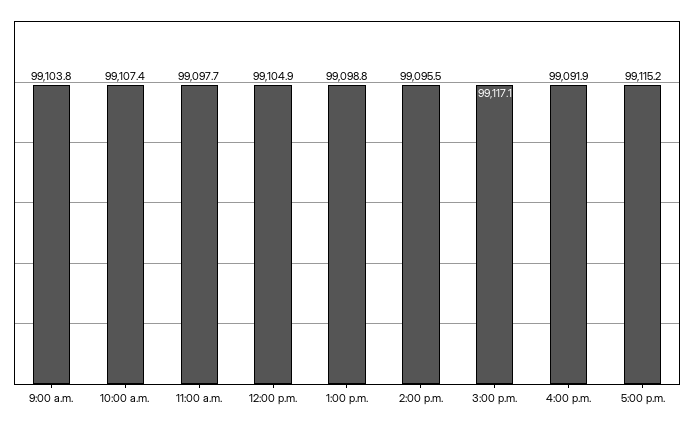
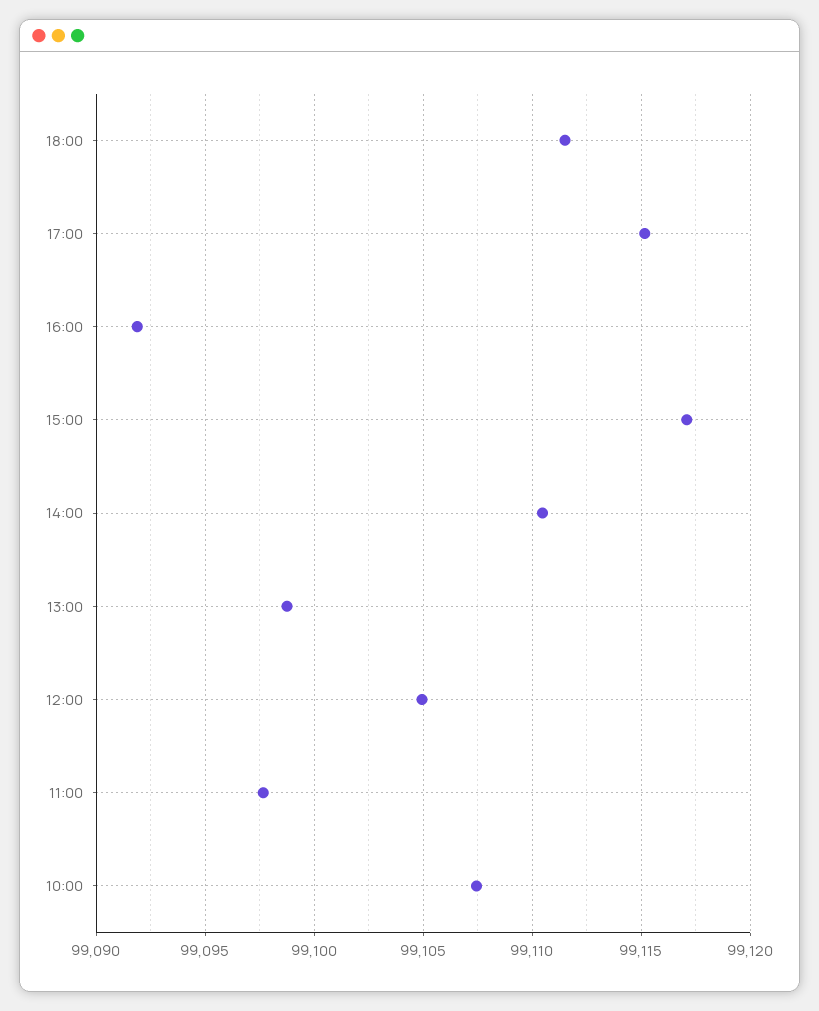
9:00 a.m.: 99103.8 -> none
2:00 p.m.: 99095.5 -> 99110.5
18:00: none -> 99111.5

